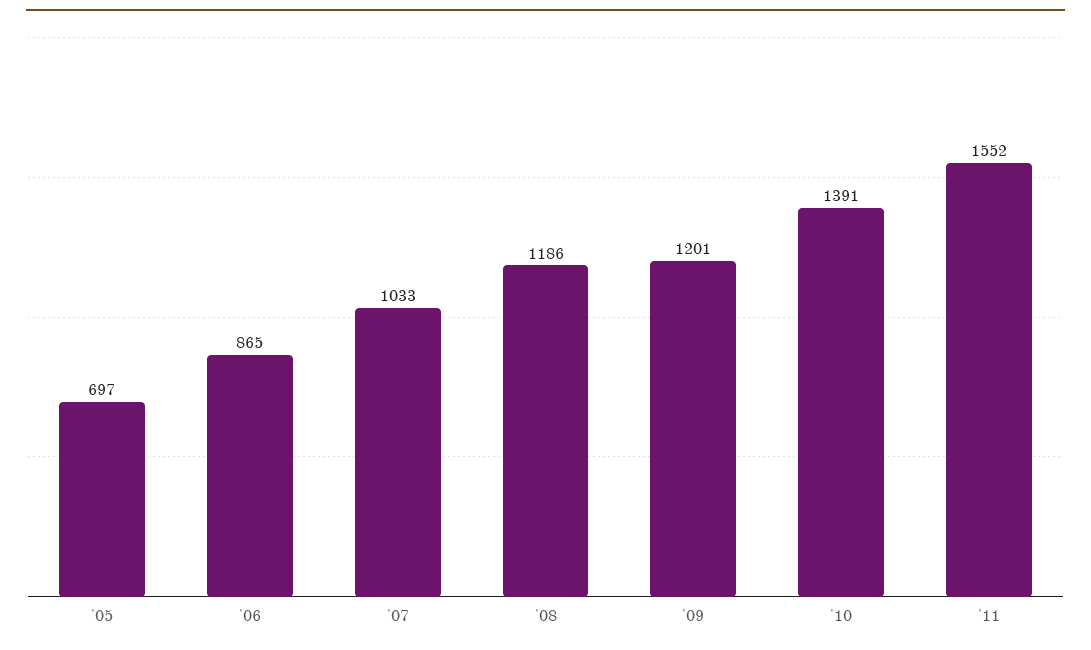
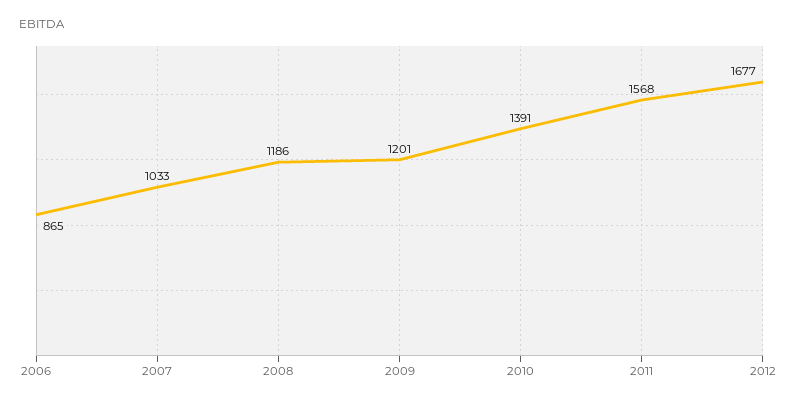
'05: 697 -> none
'11: 1552 -> 1568
2012: none -> 1677

